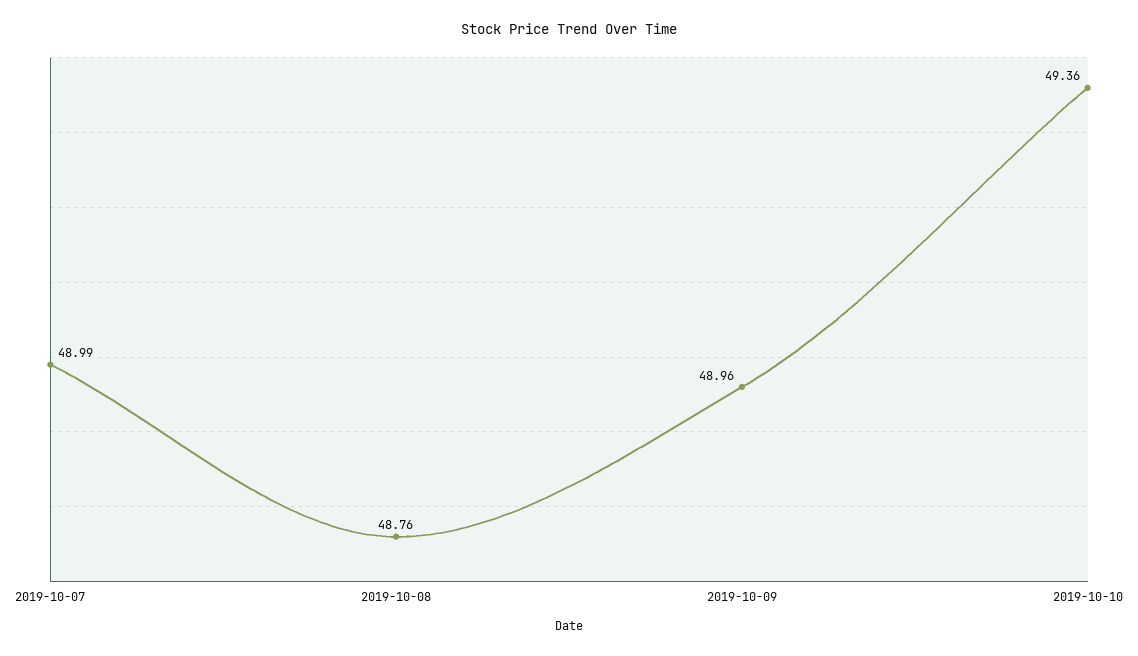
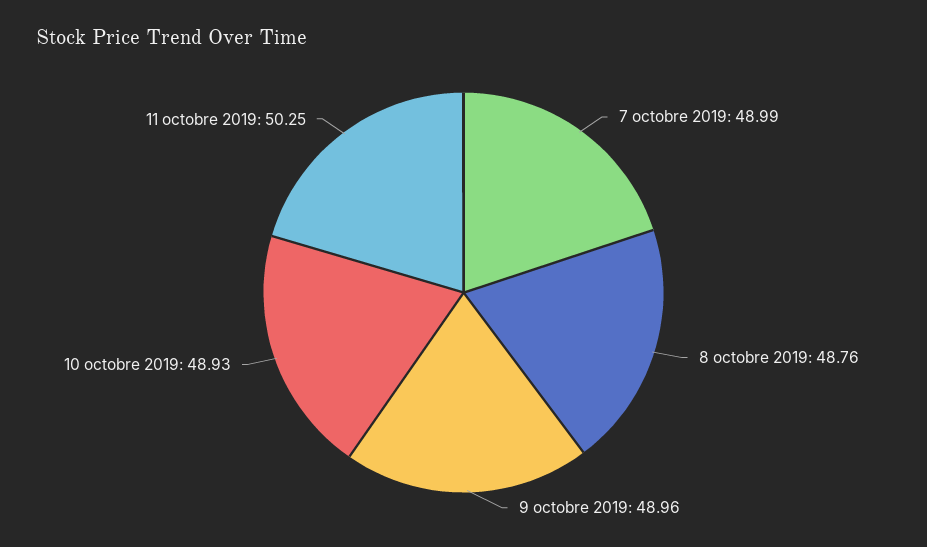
2019-10-10: 49.36 -> 48.93
11 octobre 2019: none -> 50.25

